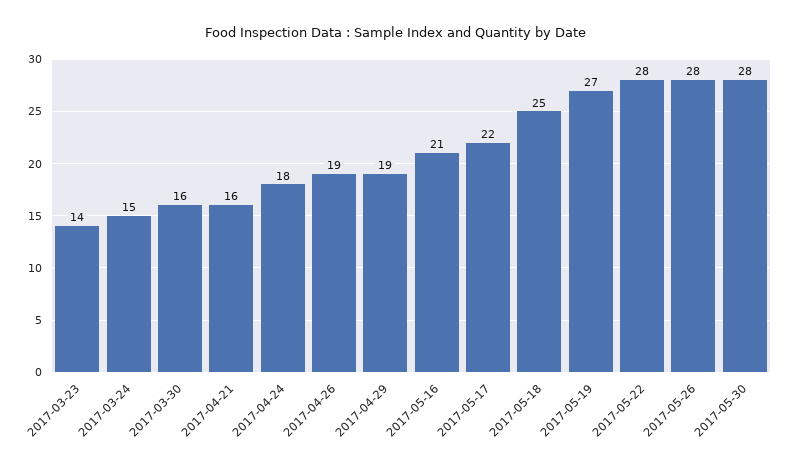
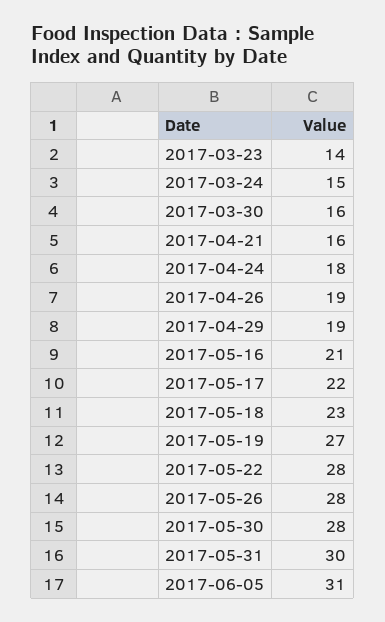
2017-05-18: 25 -> 23
2017-05-31: none -> 30
2017-06-05: none -> 31

